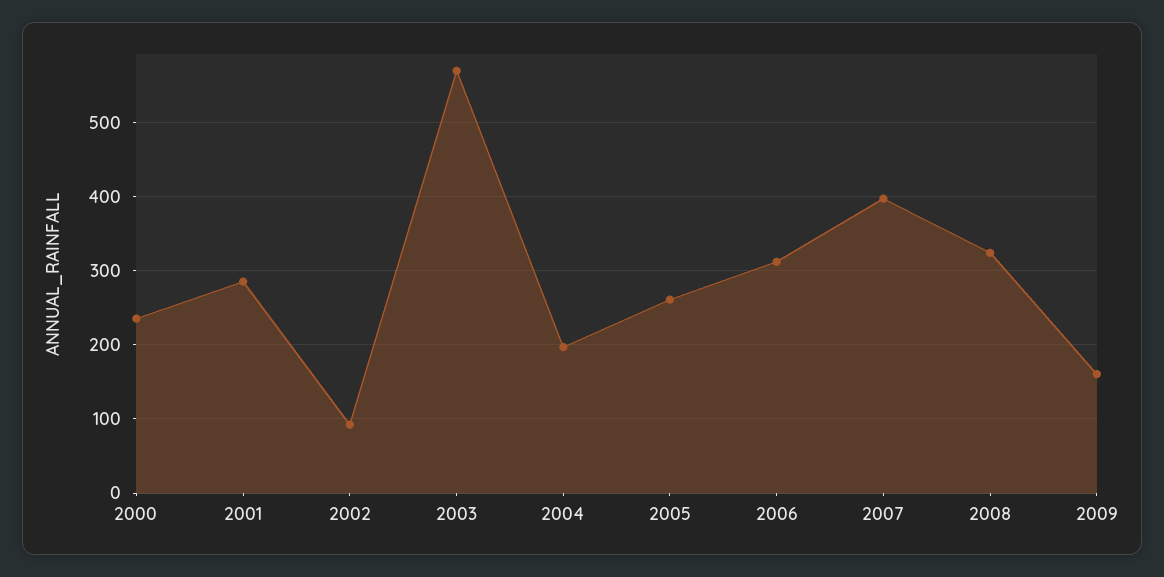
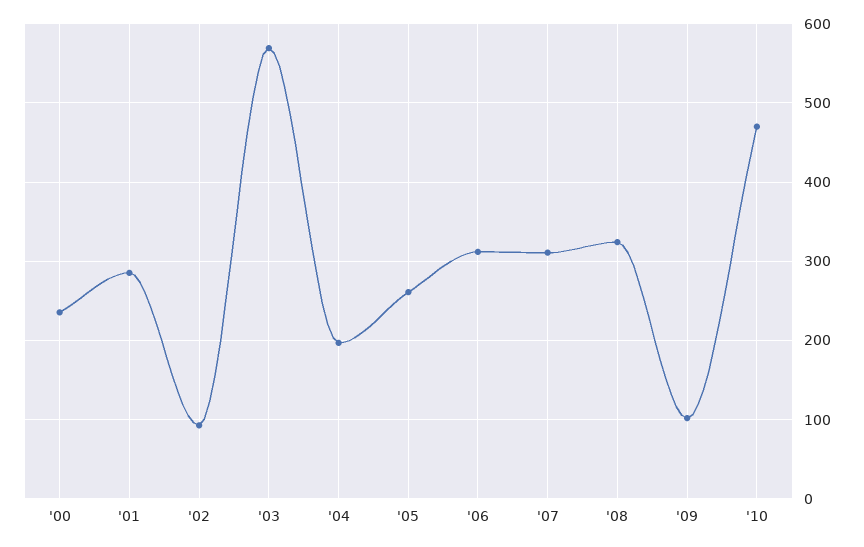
2007: 400 -> 310
2009: 160 -> 100
'10: none -> 470

